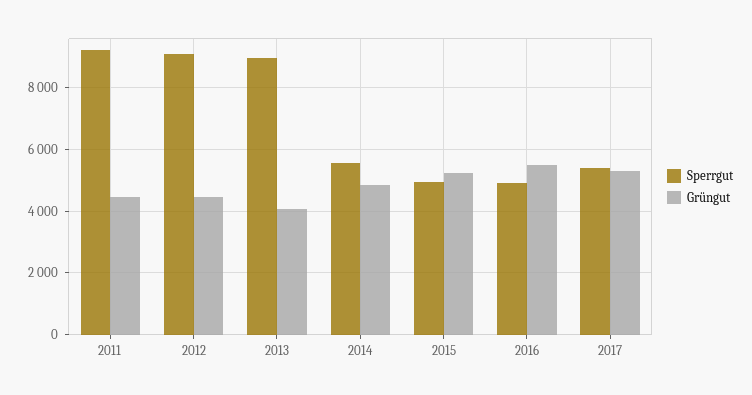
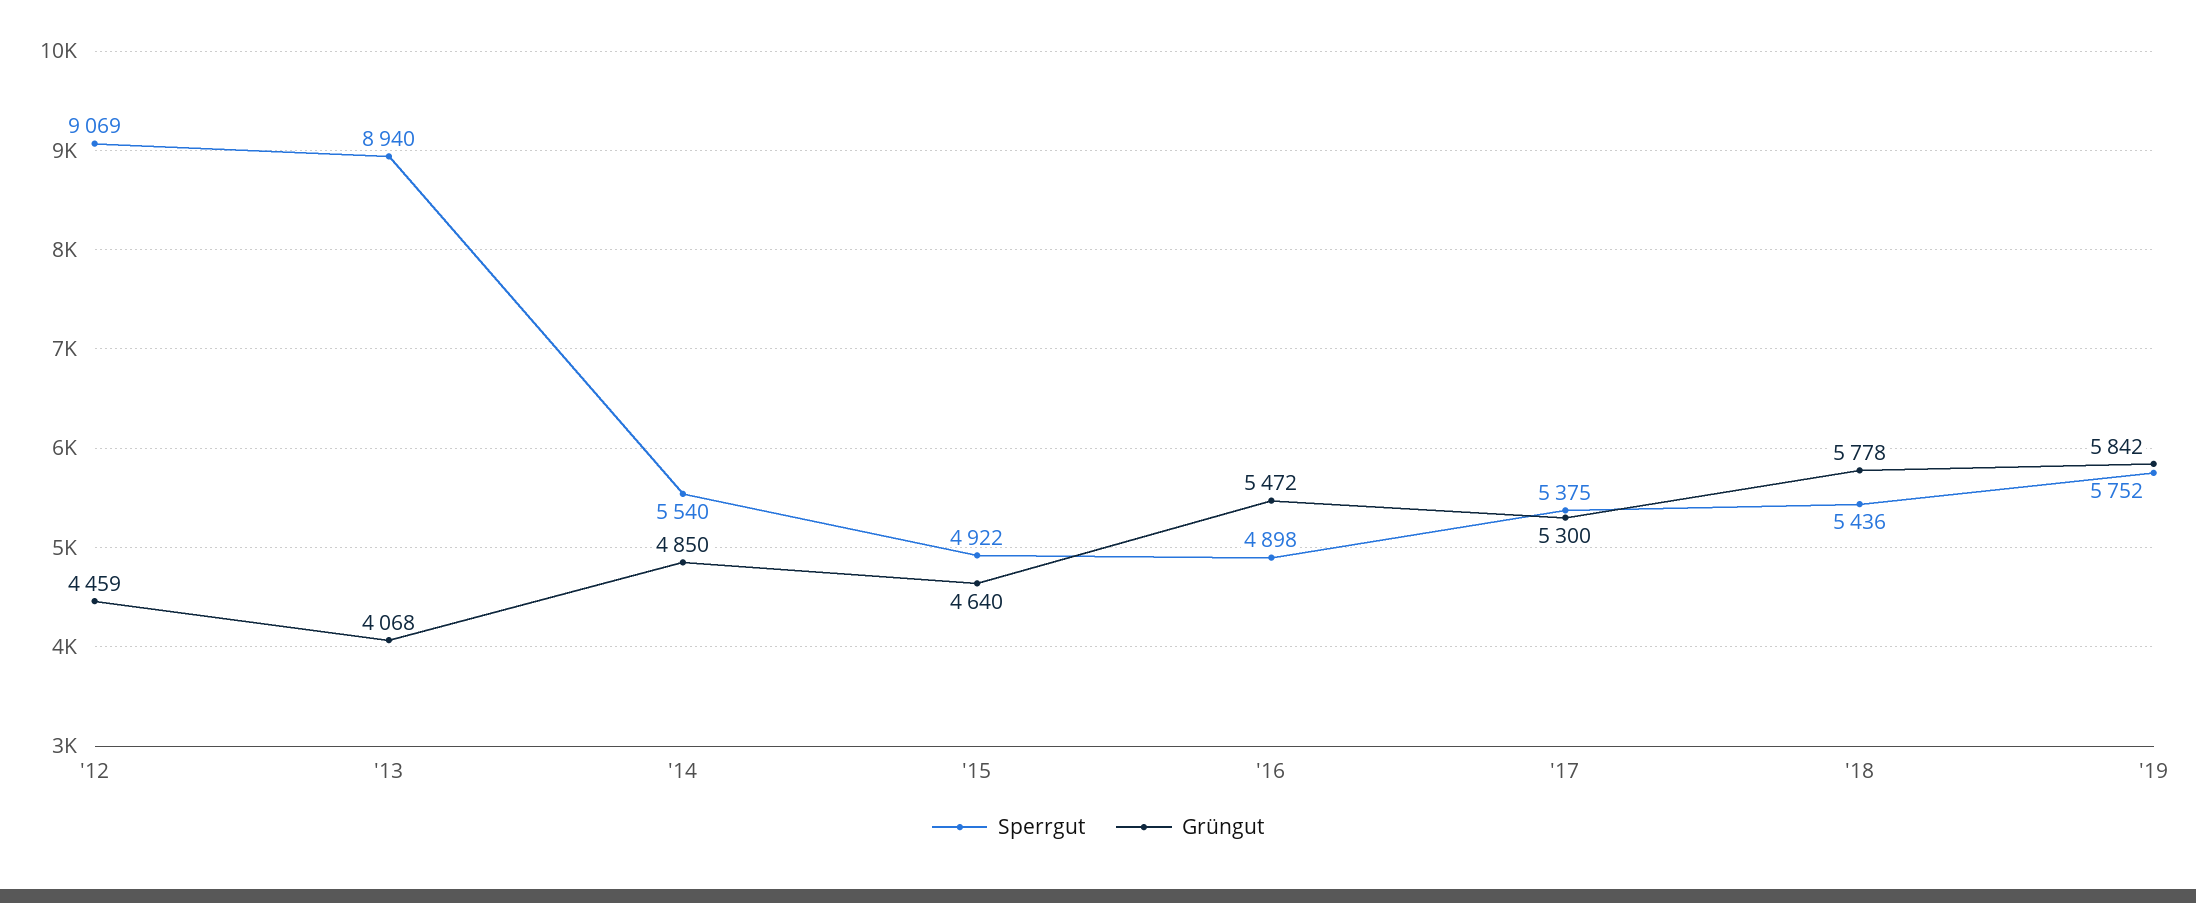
Sperrgut, 2011: 9200 -> none
Grüngut, 2011: 4400 -> none
Grüngut, 2015: 5200 -> 4640
Sperrgut, '18: none -> 5436
Grüngut, '18: none -> 5778
Sperrgut, '19: none -> 5752
Grüngut, '19: none -> 5842

